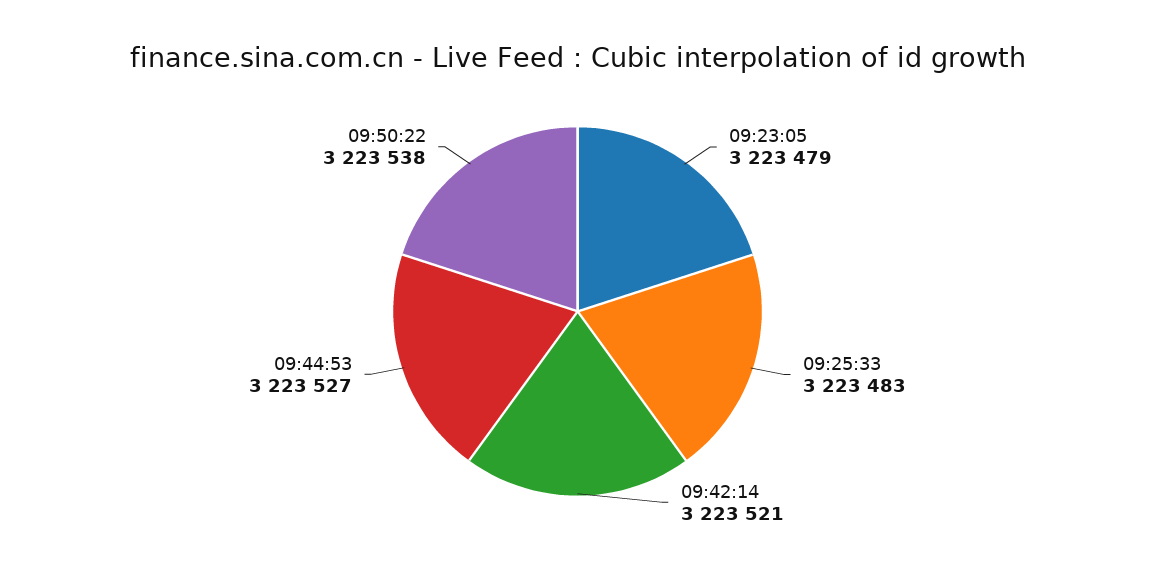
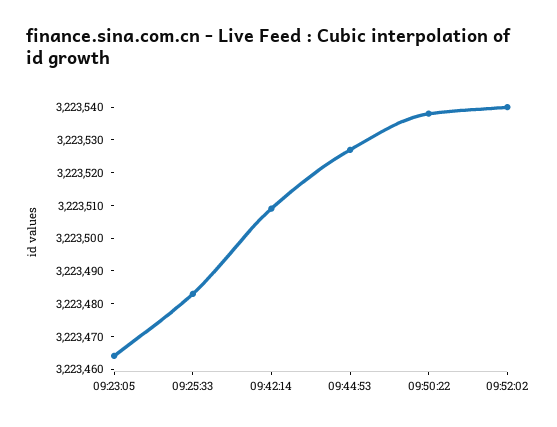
09:23:05: 3223479 -> 3223465
09:42:14: 3223521 -> 3223510
09:52:02: none -> 3223540

